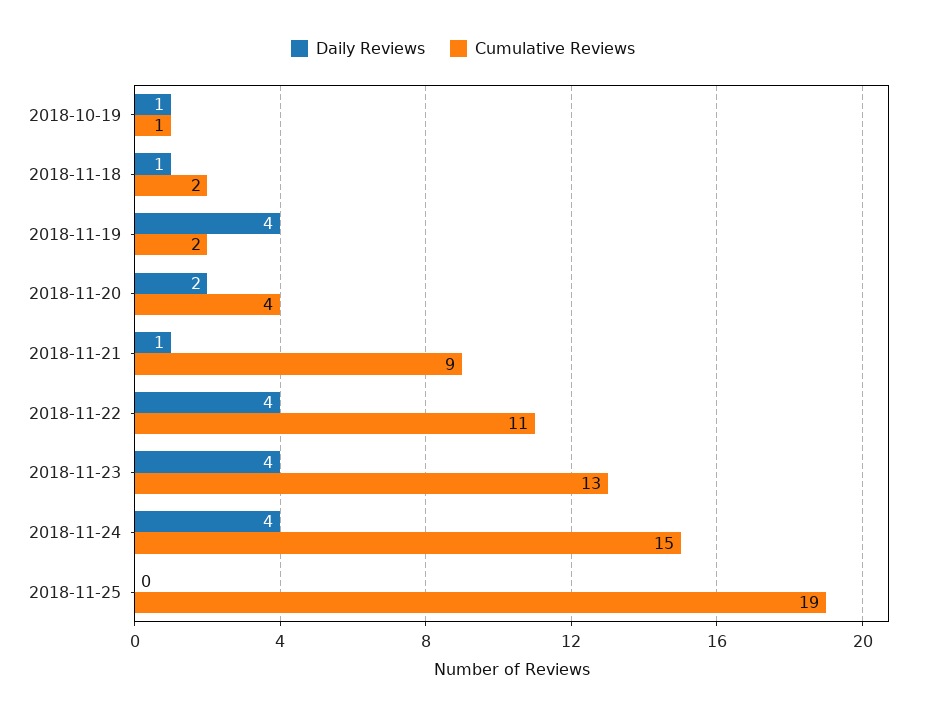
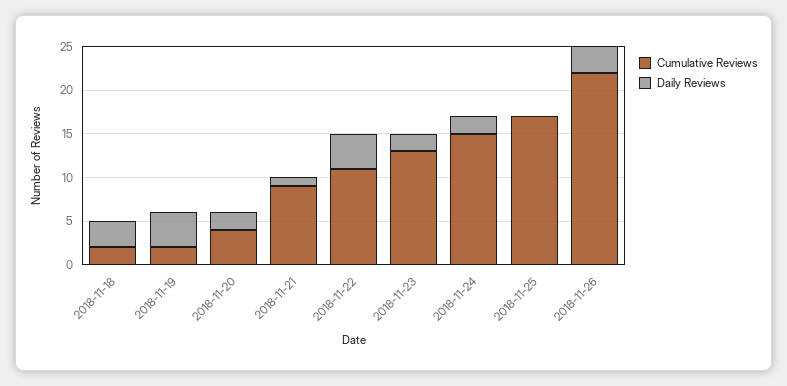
Daily Reviews, 2018-10-19: 1 -> none
Cumulative Reviews, 2018-10-19: 1 -> none
Daily Reviews, 2018-11-18: 1 -> 3
Daily Reviews, 2018-11-23: 4 -> 2
Daily Reviews, 2018-11-24: 4 -> 2
Cumulative Reviews, 2018-11-25: 19 -> 17
Cumulative Reviews, 2018-11-26: none -> 22
Daily Reviews, 2018-11-26: none -> 3

